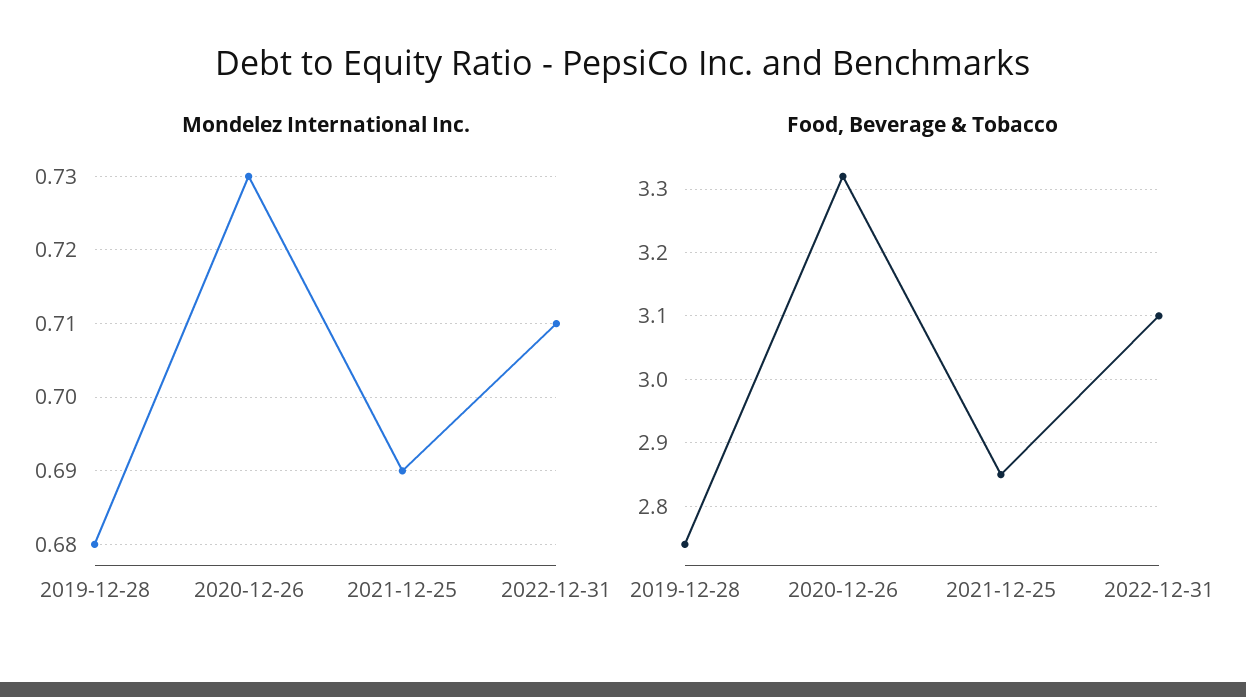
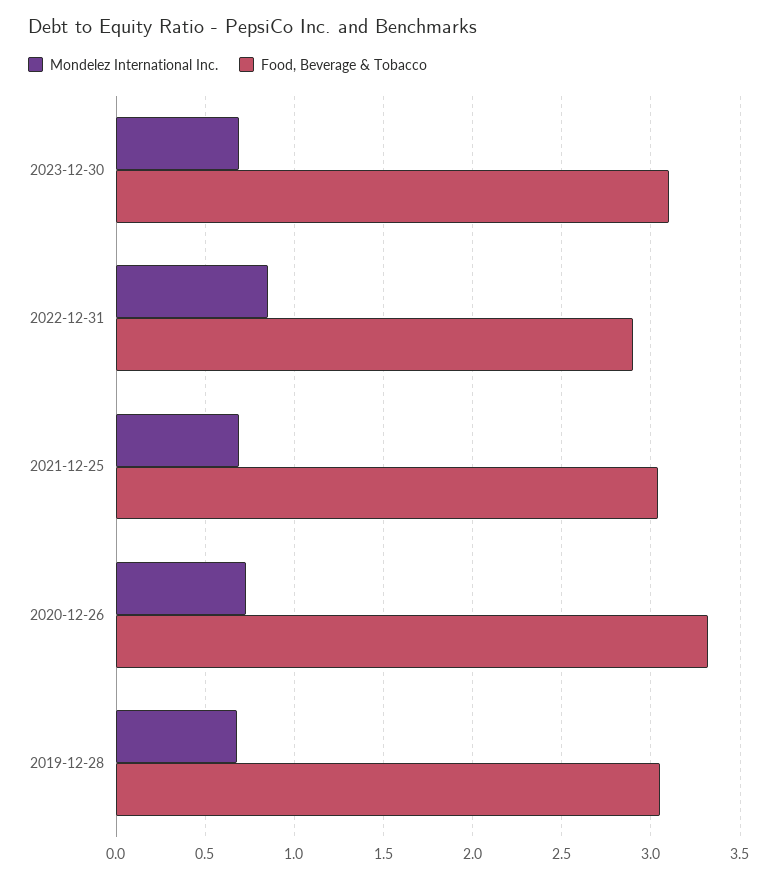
Mondelez International Inc., 2022-12-31: 0.71 -> 0.85
Food, Beverage & Tobacco, 2019-12-28: 2.74 -> 3.05
Food, Beverage & Tobacco, 2021-12-25: 2.85 -> 3.05
Food, Beverage & Tobacco, 2022-12-31: 3.1 -> 2.9
Mondelez International Inc., 2023-12-30: none -> 0.7
Food, Beverage & Tobacco, 2023-12-30: none -> 3.1

